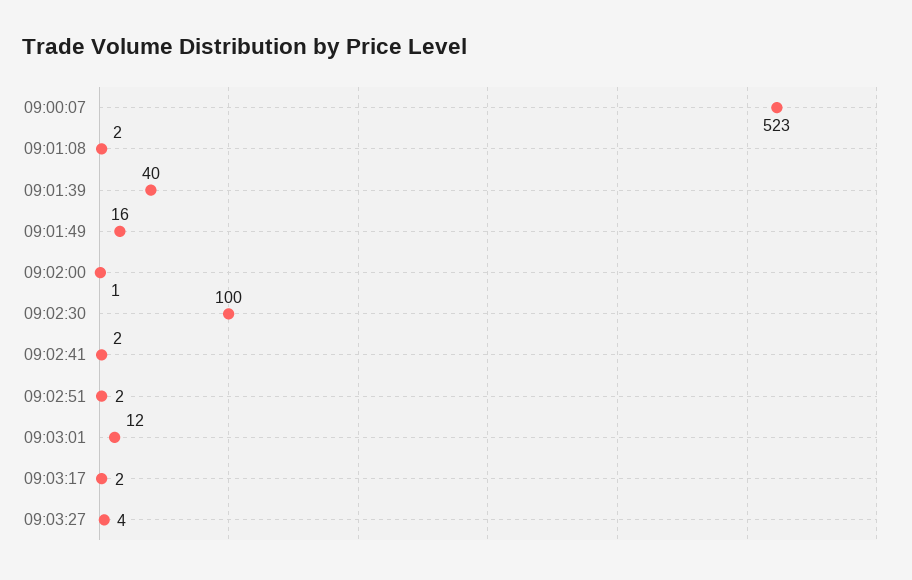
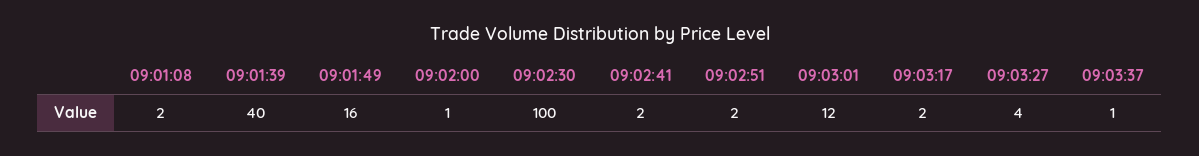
09:00:07: 523 -> none
09:03:37: none -> 1

